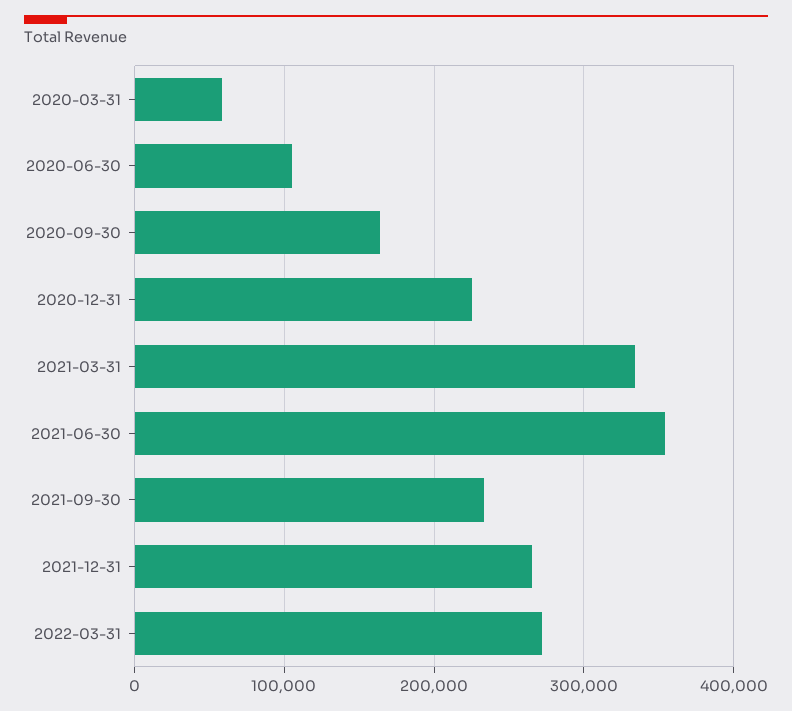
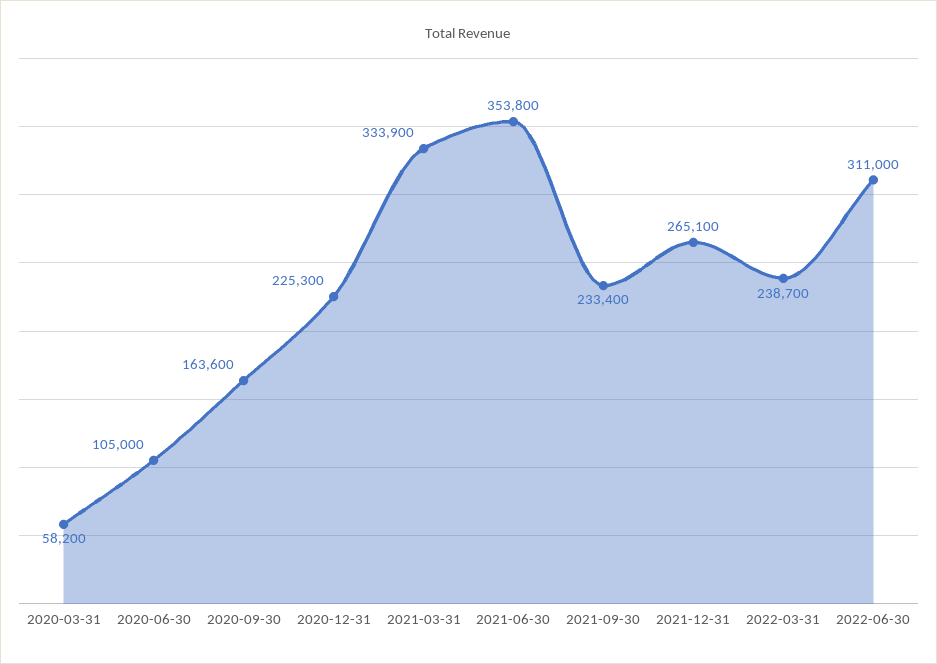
2022-03-31: 270000 -> 238700
2022-06-30: none -> 311000

